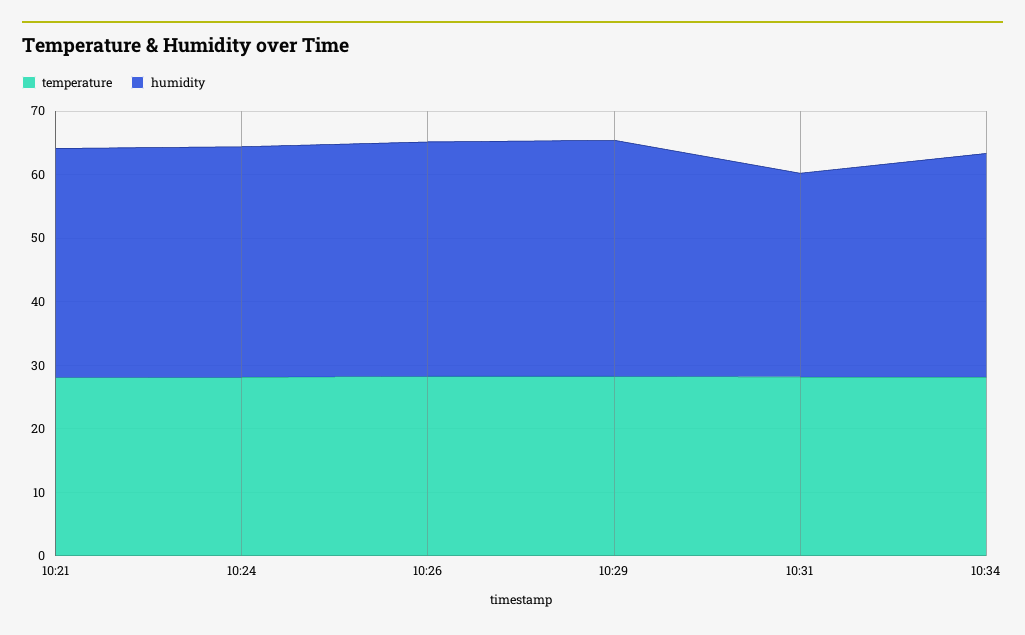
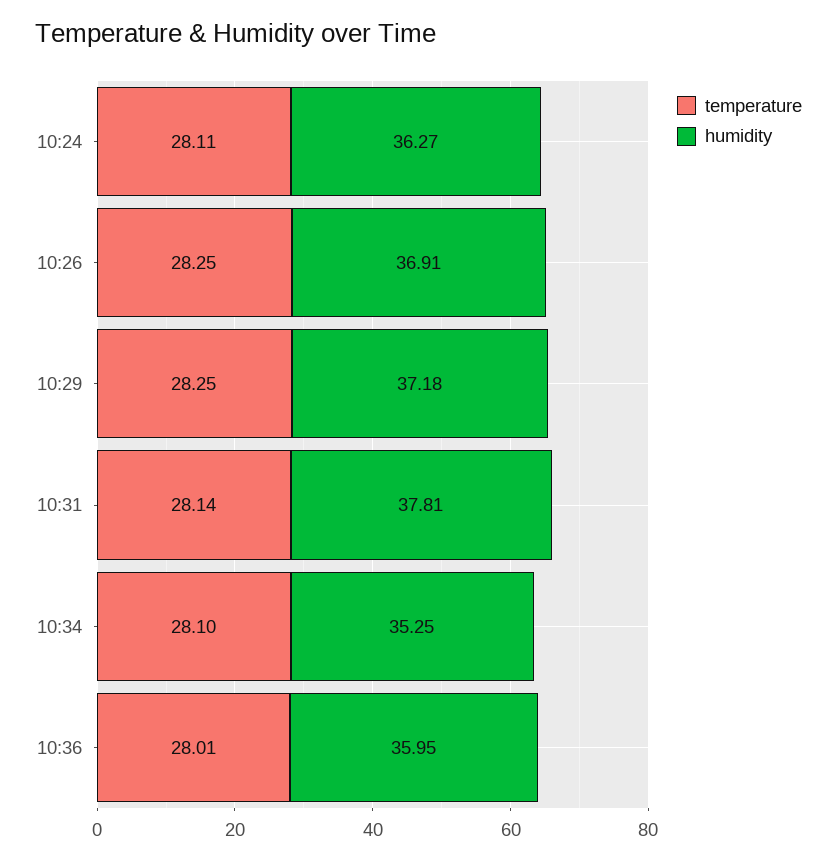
temperature, 10:21: 28 -> none
humidity, 10:21: 36 -> none
humidity, 10:31: 32 -> 37.81
temperature, 10:36: none -> 28.01
humidity, 10:36: none -> 35.95

